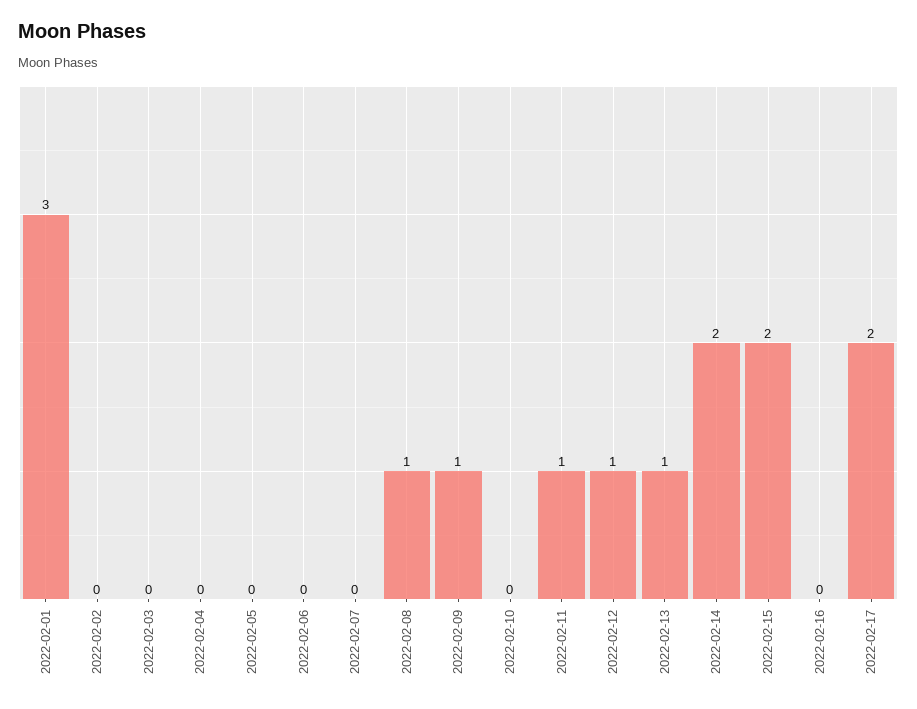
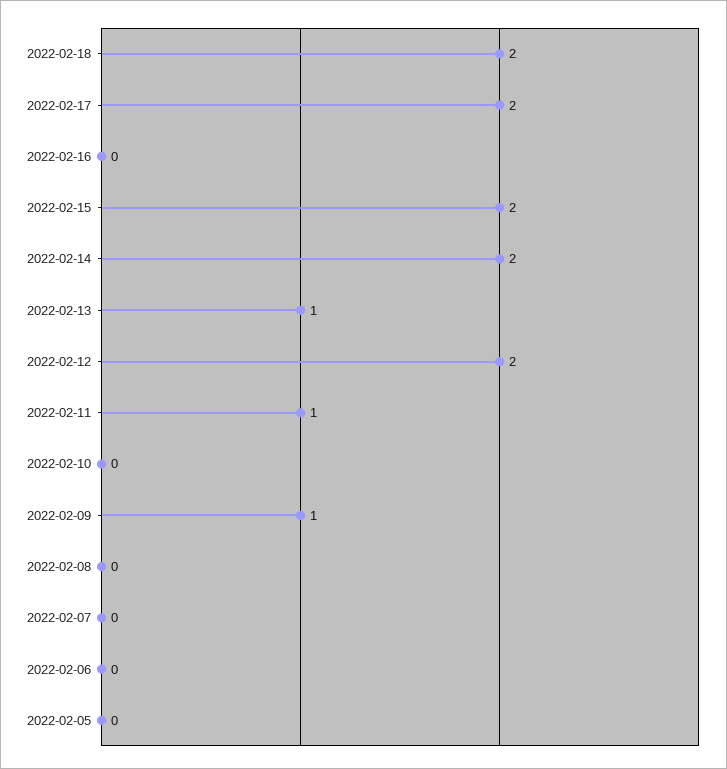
2022-02-01: 3 -> none
2022-02-02: 0 -> none
2022-02-03: 0 -> none
2022-02-04: 0 -> none
2022-02-08: 1 -> 0
2022-02-12: 1 -> 2
2022-02-18: none -> 2

